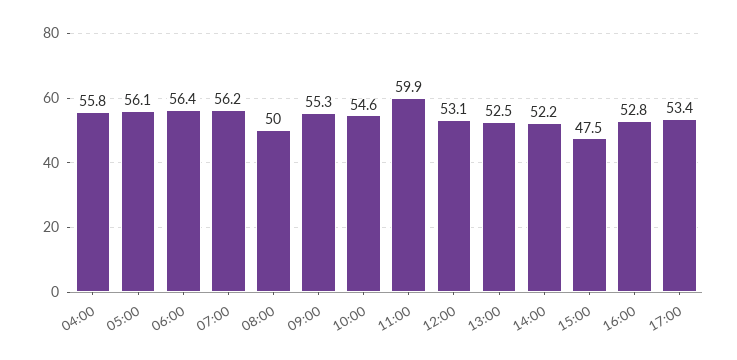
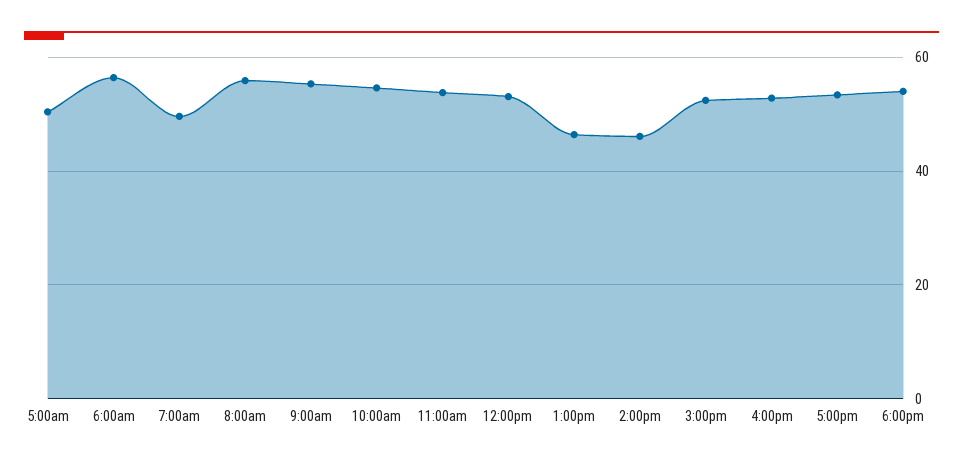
04:00: 55.8 -> none
05:00: 56.1 -> 50
07:00: 56.2 -> 50
08:00: 50 -> 56
11:00: 59.9 -> 54
13:00: 52.5 -> 46
14:00: 52.2 -> 46
15:00: 47.5 -> 52
6:00pm: none -> 54

